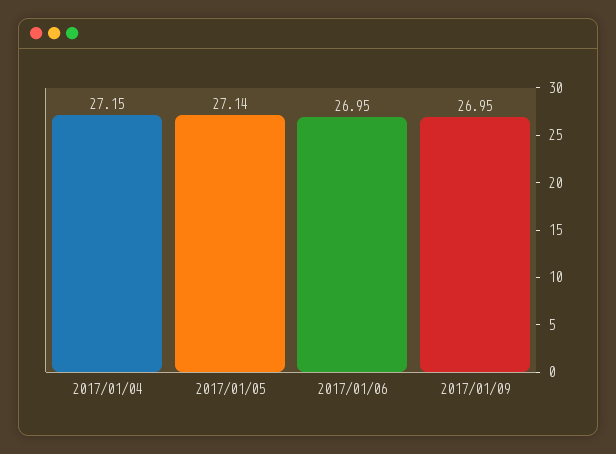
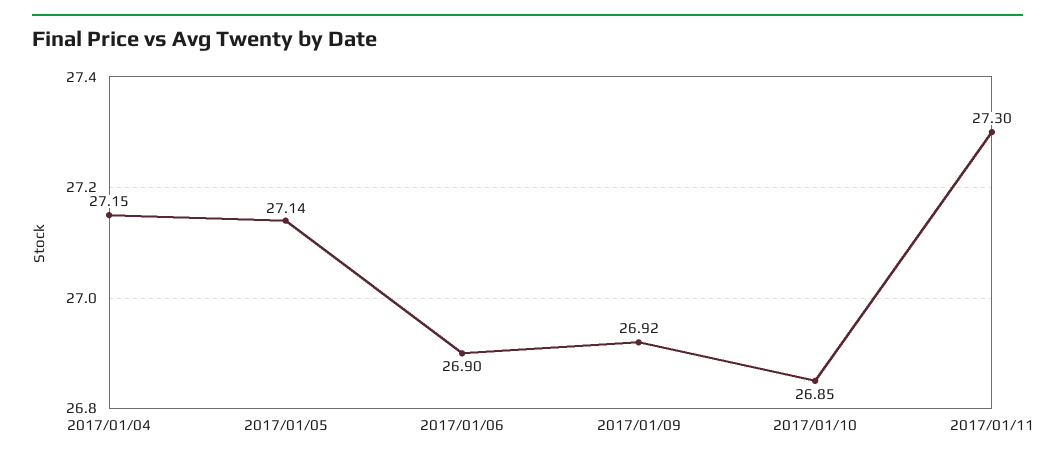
2017/01/06: 26.95 -> 26.9
2017/01/09: 26.95 -> 26.92
2017/01/10: none -> 26.85
2017/01/11: none -> 27.3

